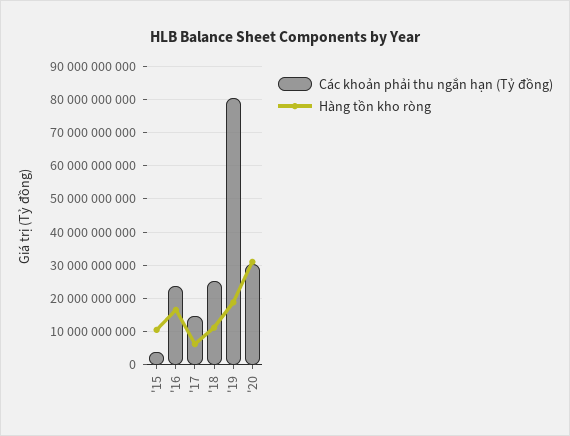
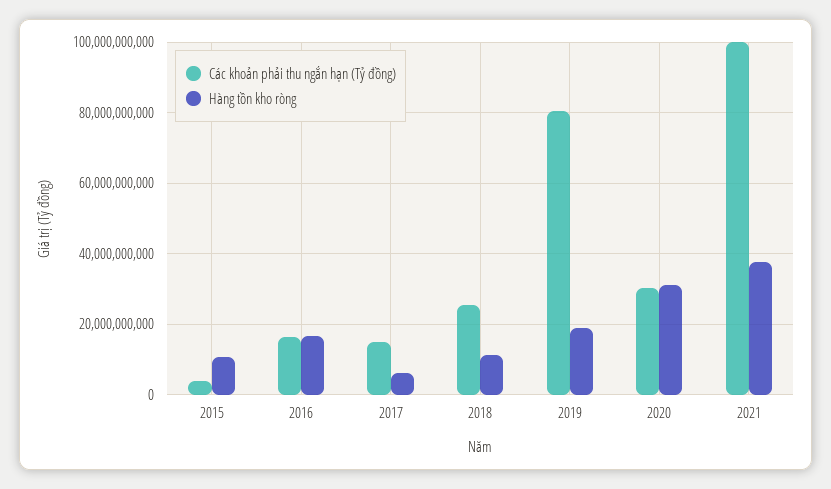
Các khoản phải thu ngắn hạn (Tỷ đồng), '16: 24000000000 -> 16000000000
Các khoản phải thu ngắn hạn (Tỷ đồng), 2021: none -> 100000000000
Hàng tồn kho ròng, 2021: none -> 38000000000

